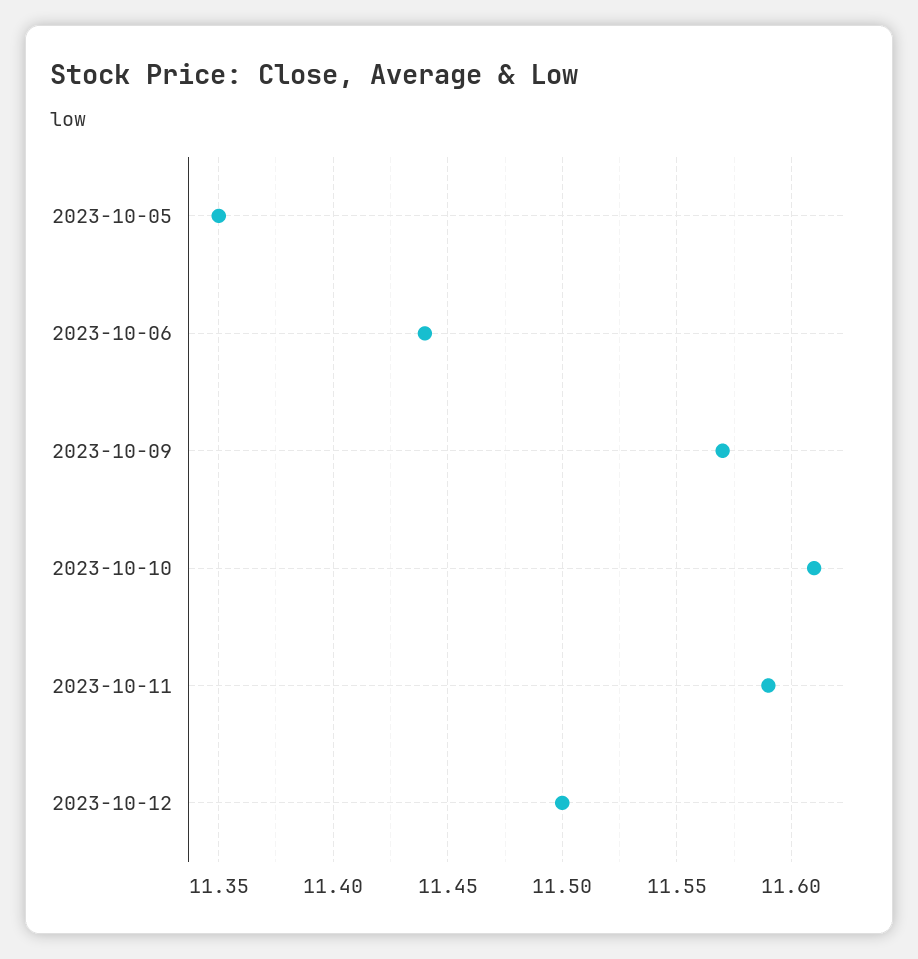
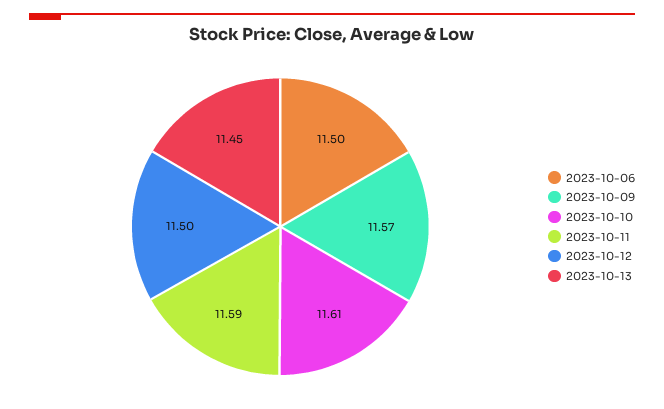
2023-10-05: 11.35 -> none
2023-10-06: 11.44 -> 11.5
2023-10-13: none -> 11.45

